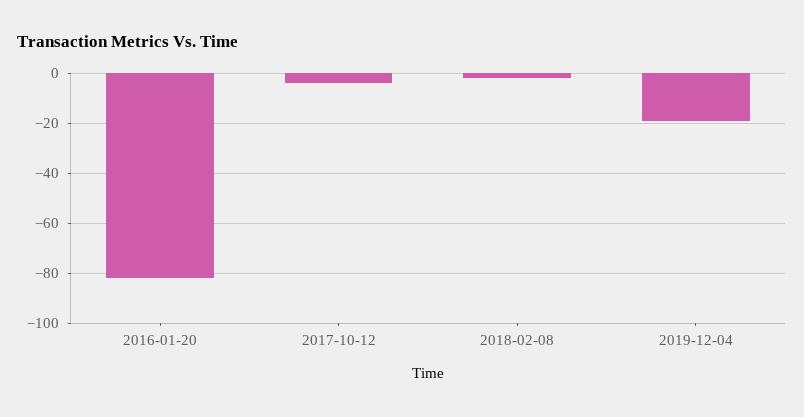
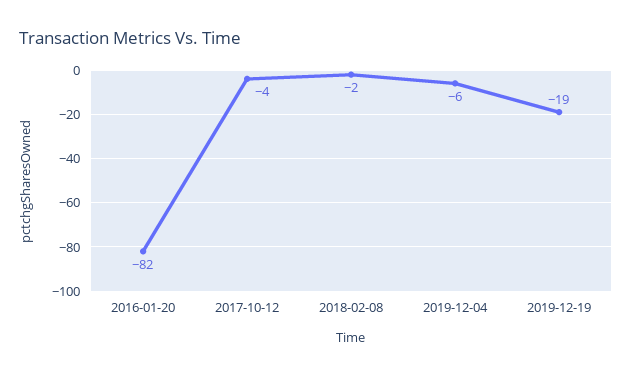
2019-12-04: -20 -> -6
2019-12-19: none -> -19

